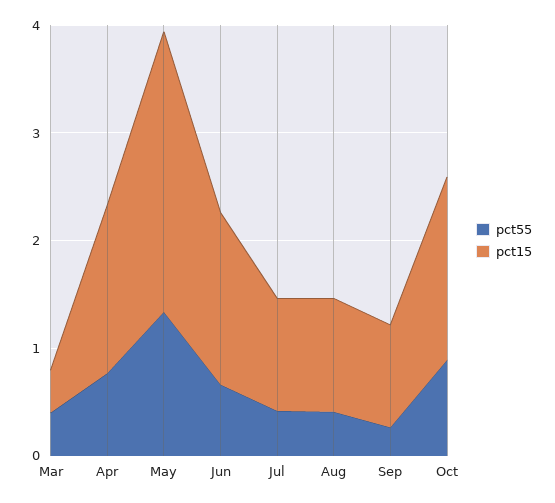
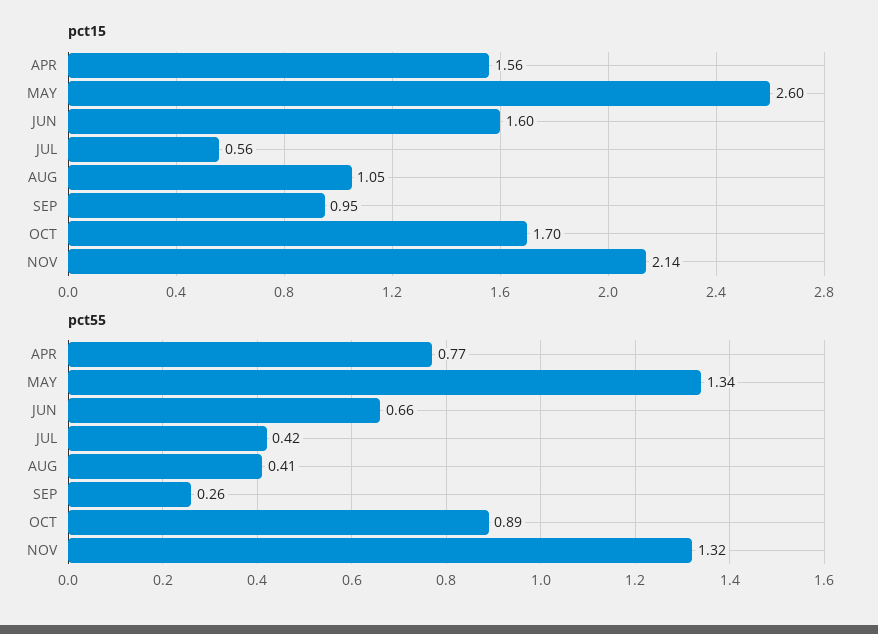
pct55, Mar: 0.4 -> none
pct15, Mar: 0.4 -> none
pct15, Jul: 1 -> 0.56
pct15, NOV: none -> 2.14
pct55, NOV: none -> 1.32

